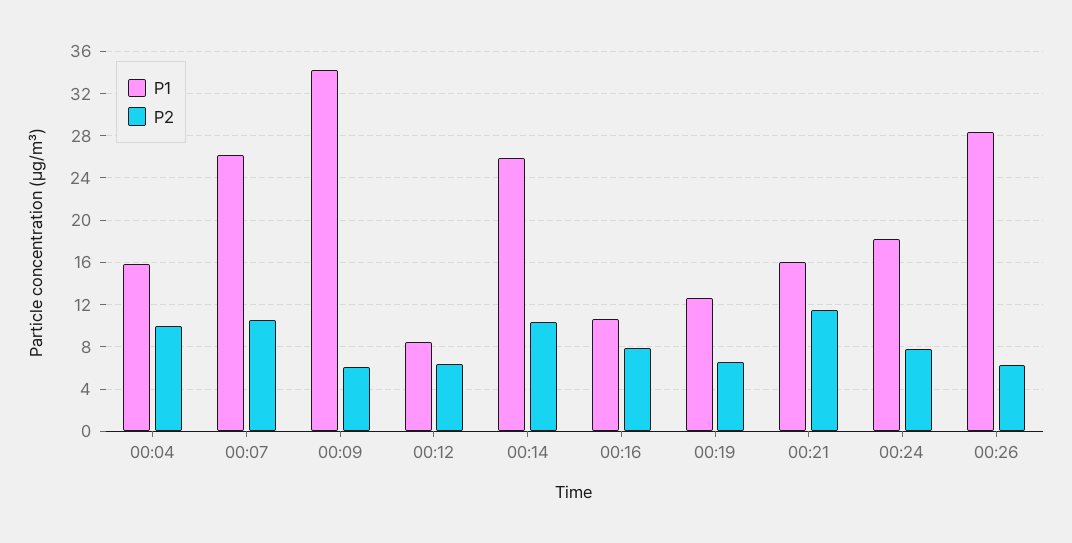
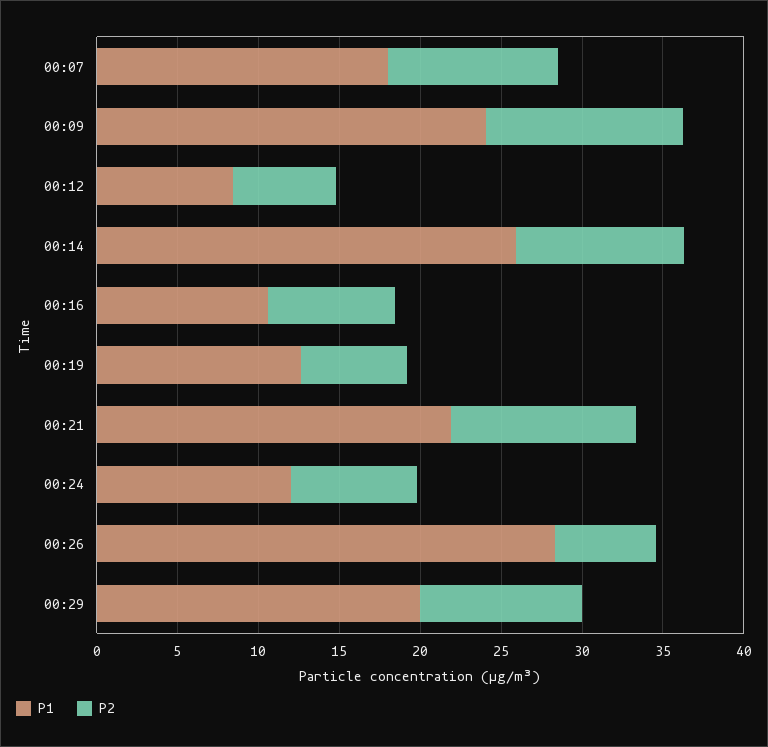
P1, 00:04: 16 -> none
P2, 00:04: 10 -> none
P1, 00:07: 26 -> 18
P1, 00:09: 34 -> 24
P2, 00:09: 6 -> 12
P1, 00:21: 16 -> 22
P1, 00:24: 18 -> 12
P1, 00:29: none -> 20
P2, 00:29: none -> 10

